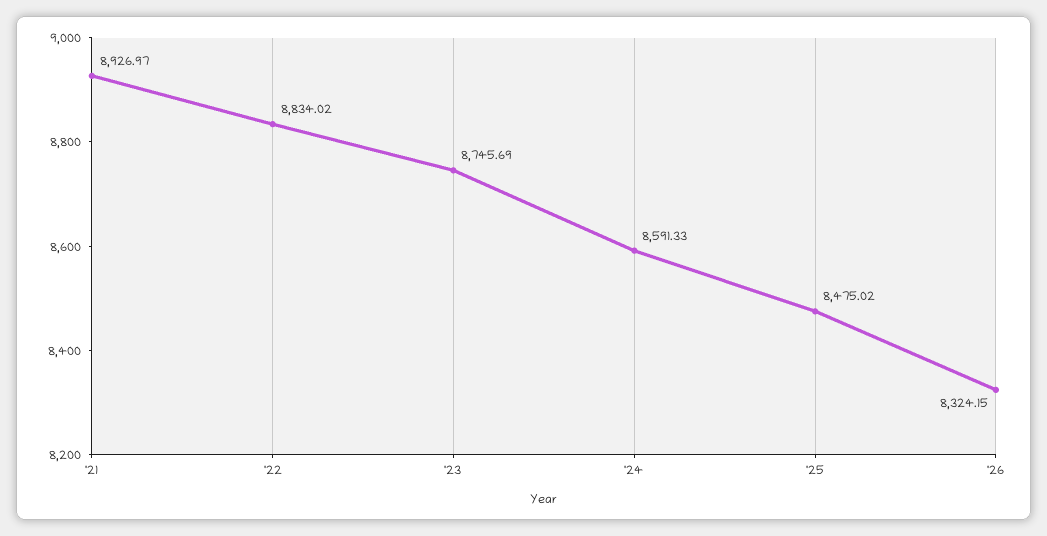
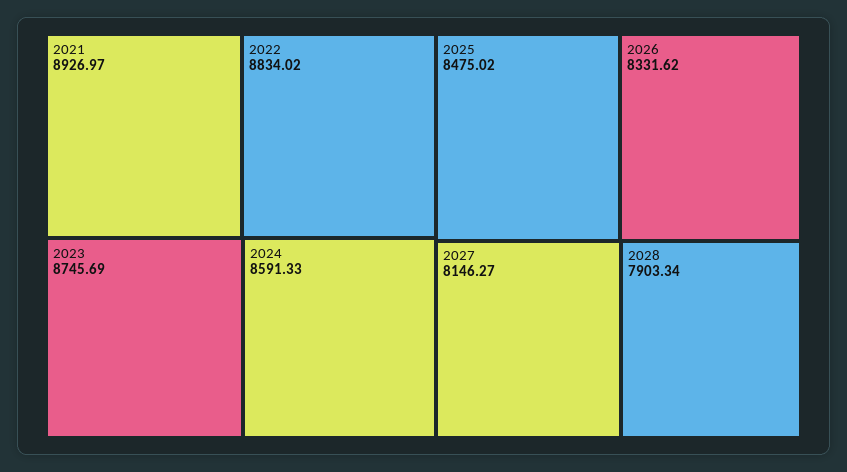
'26: 8324.15 -> 8331.62
2027: none -> 8146.27
2028: none -> 7903.34

